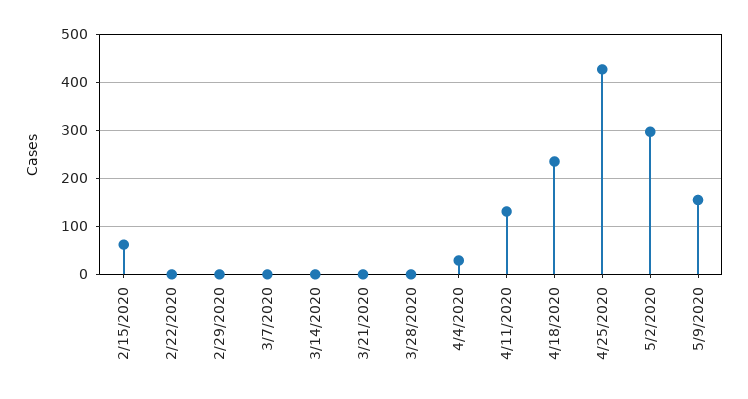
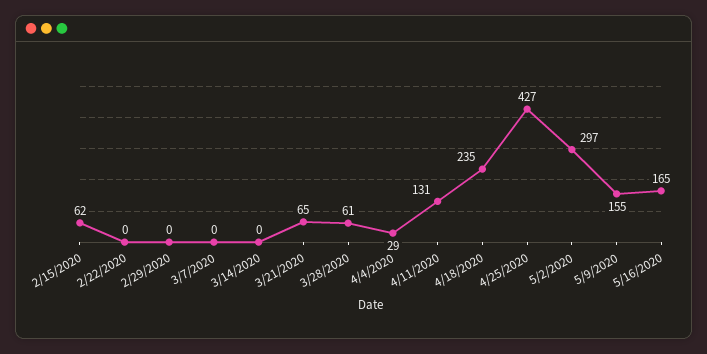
3/21/2020: 0 -> 65
3/28/2020: 0 -> 61
5/16/2020: none -> 165

